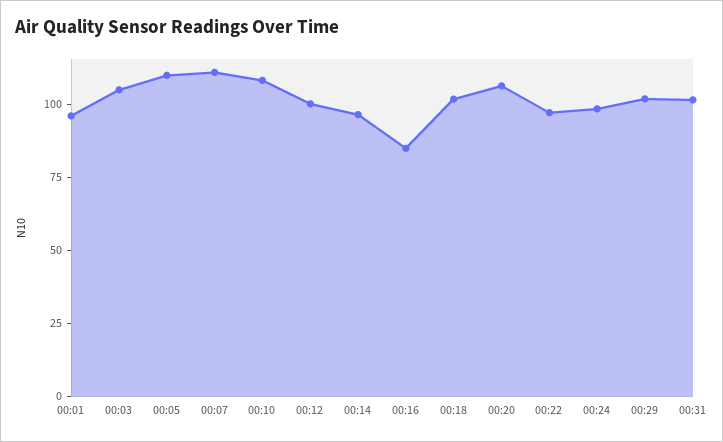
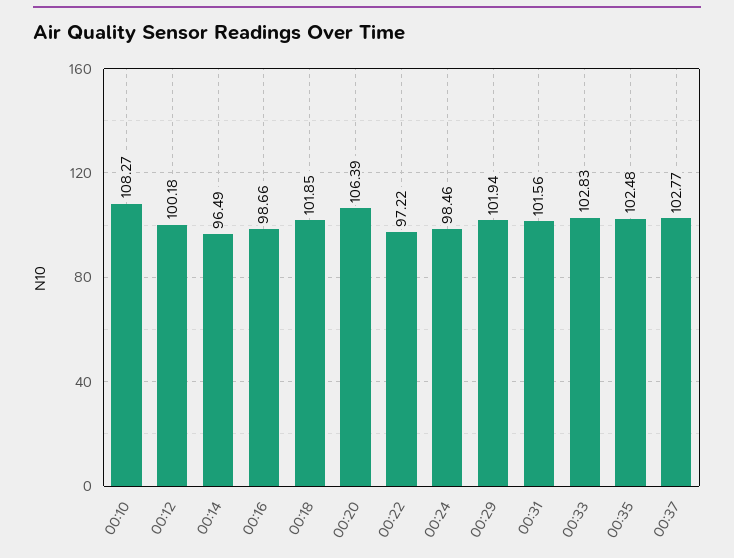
00:01: 95 -> none
00:03: 105 -> none
00:05: 110 -> none
00:07: 110 -> none
00:16: 85 -> 98.66
00:33: none -> 102.83
00:35: none -> 102.48
00:37: none -> 102.77

